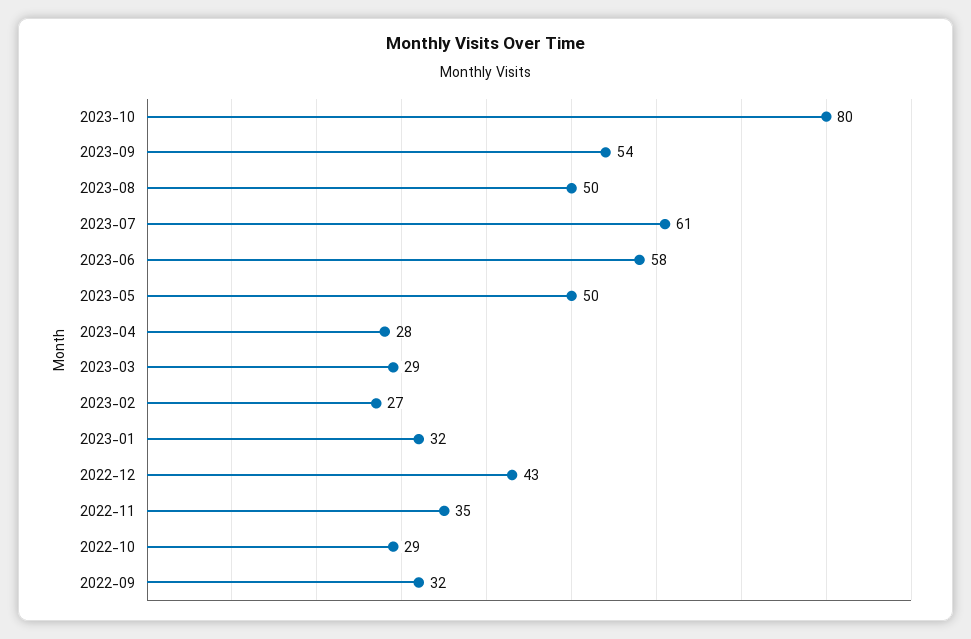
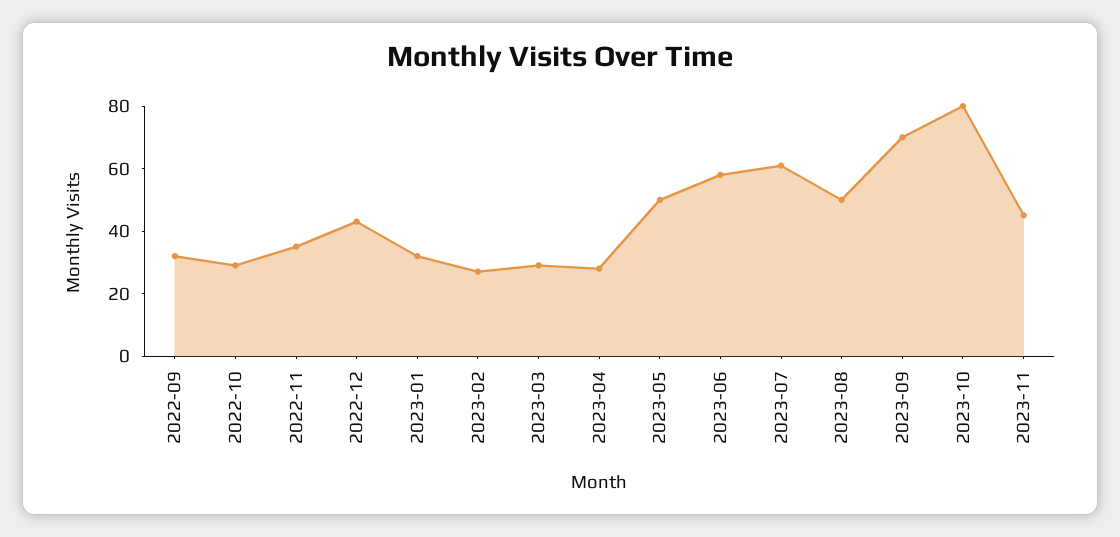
2023-09: 54 -> 70
2023-11: none -> 45

